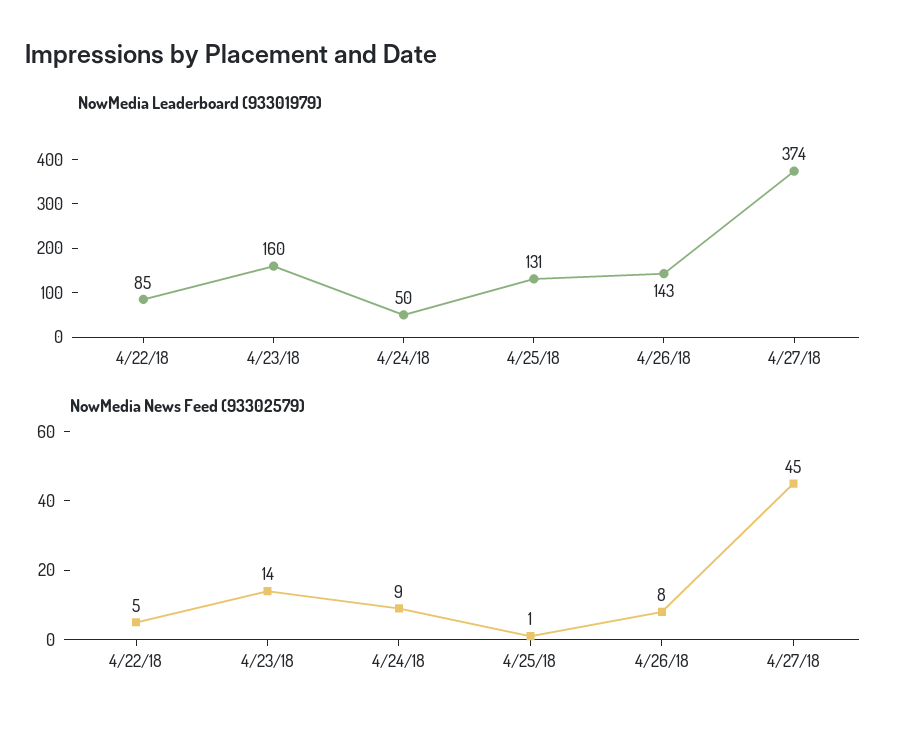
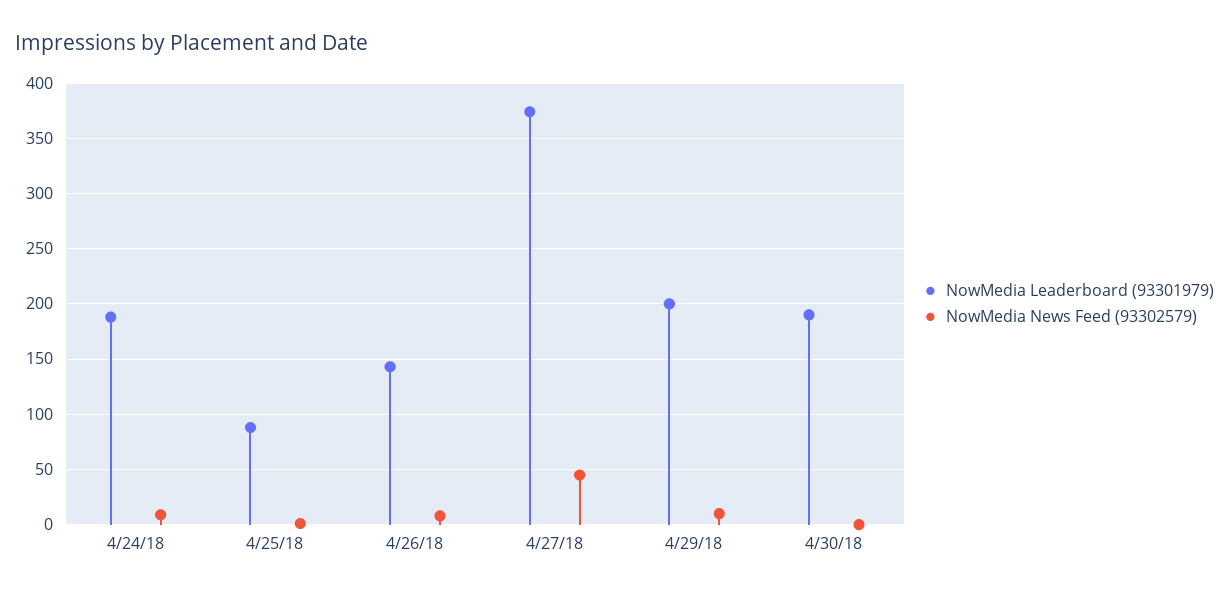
NowMedia Leaderboard (93301979), 4/22/18: 85 -> none
NowMedia Leaderboard (93301979), 4/23/18: 160 -> none
NowMedia Leaderboard (93301979), 4/24/18: 50 -> 190
NowMedia Leaderboard (93301979), 4/25/18: 131 -> 90
NowMedia News Feed (93302579), 4/22/18: 5 -> none
NowMedia News Feed (93302579), 4/23/18: 14 -> none
NowMedia Leaderboard (93301979), 4/29/18: none -> 200
NowMedia News Feed (93302579), 4/29/18: none -> 10
NowMedia Leaderboard (93301979), 4/30/18: none -> 190
NowMedia News Feed (93302579), 4/30/18: none -> 0

